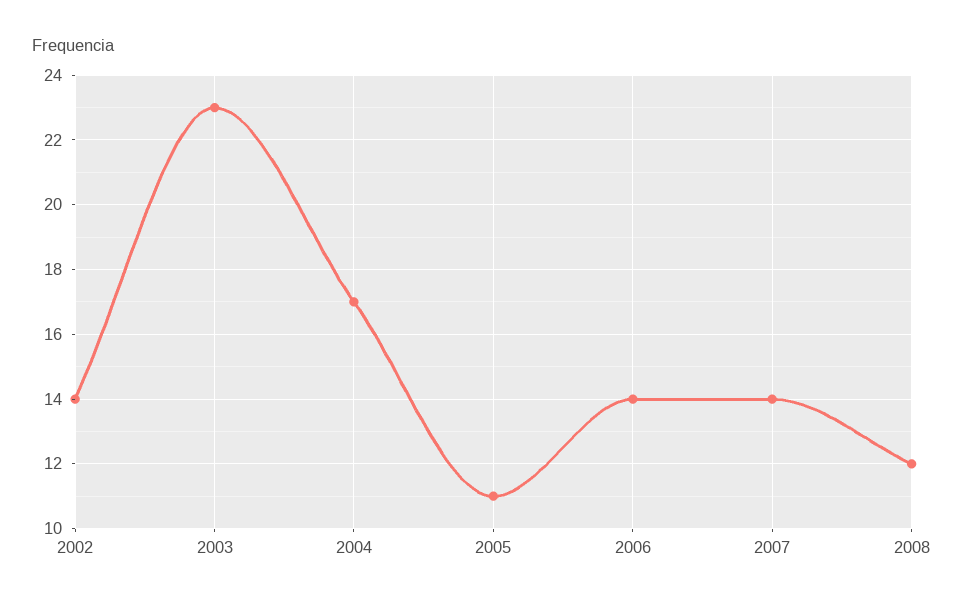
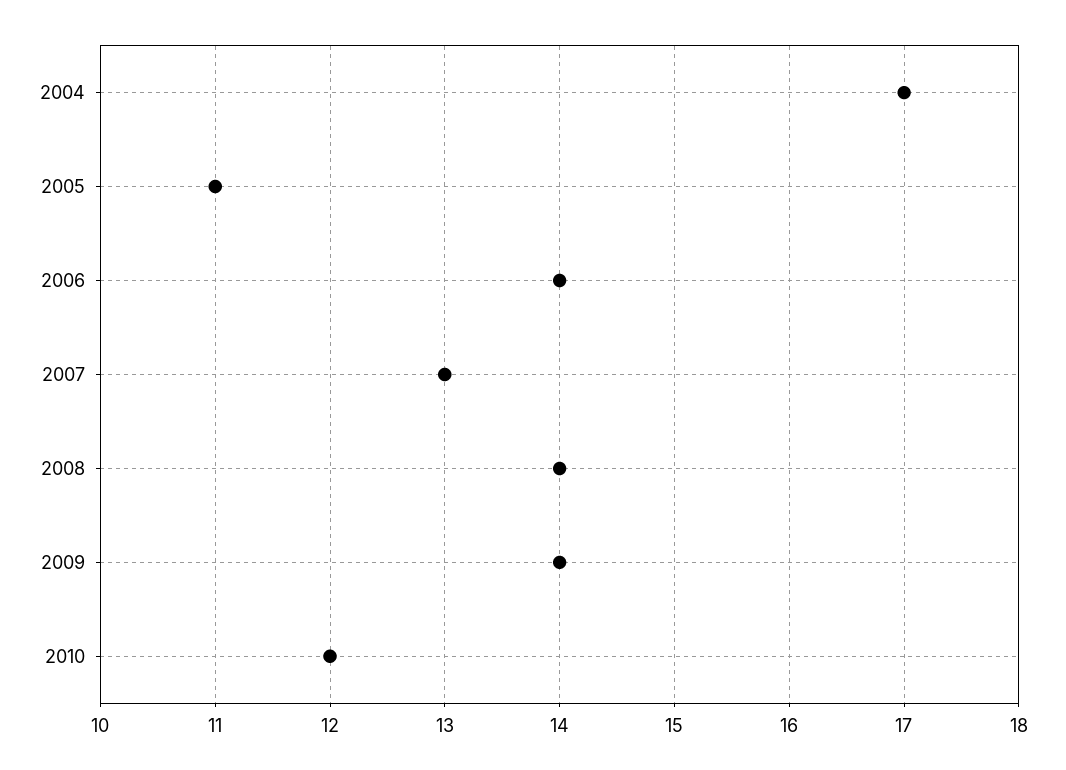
2002: 14 -> none
2003: 23 -> none
2007: 14 -> 13
2008: 12 -> 14
2009: none -> 14
2010: none -> 12

